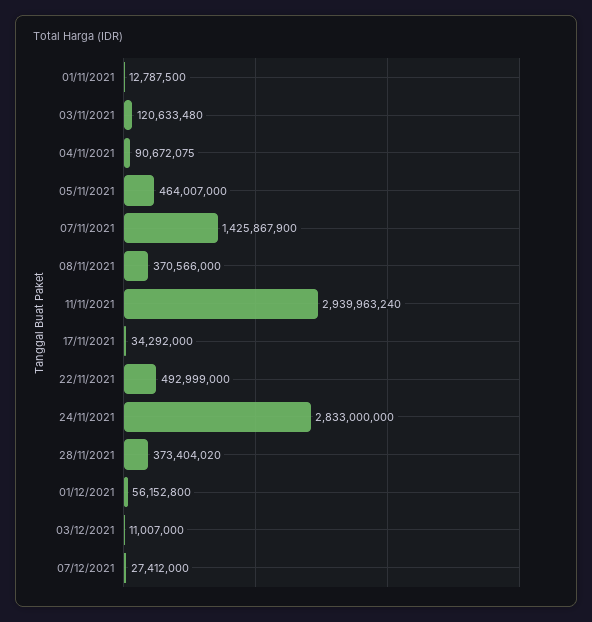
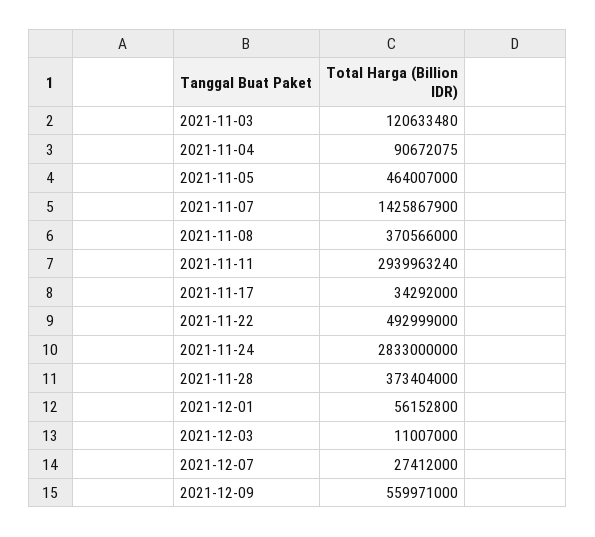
01/11/2021: 12787500 -> none
28/11/2021: 373404020 -> 373404000
2021-12-09: none -> 559971000

